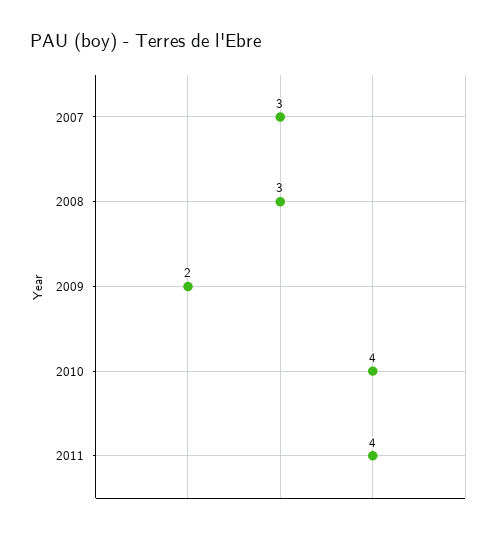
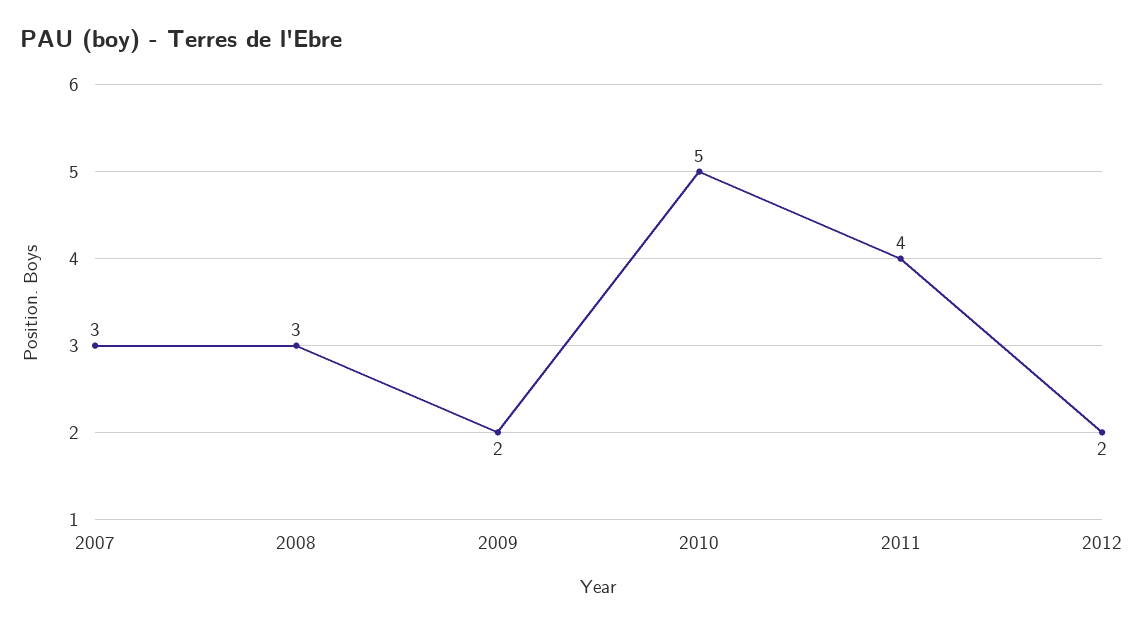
2010: 4 -> 5
2012: none -> 2

